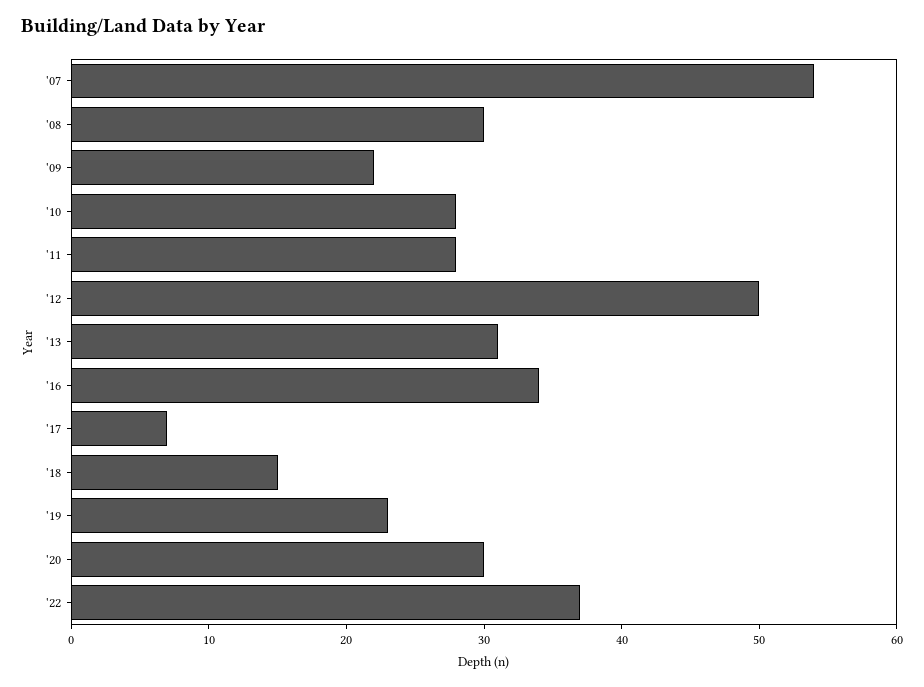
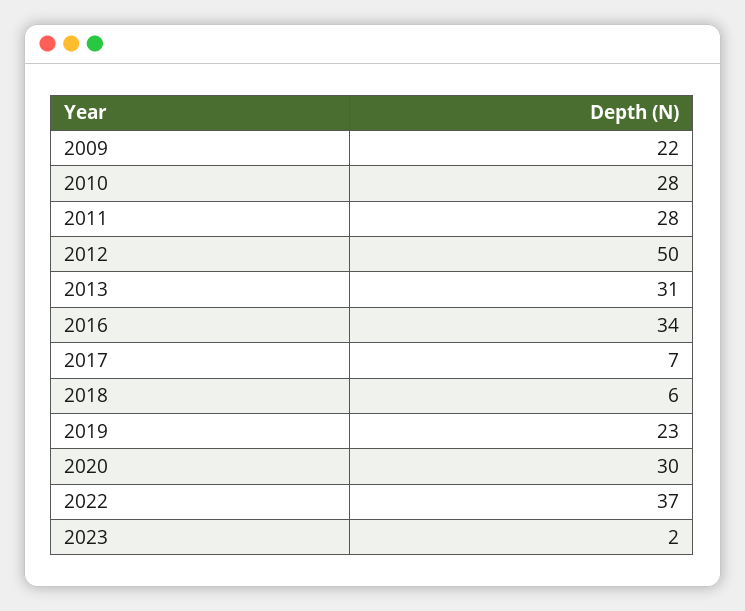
'07: 54 -> none
'08: 30 -> none
'18: 15 -> 6
2023: none -> 2

